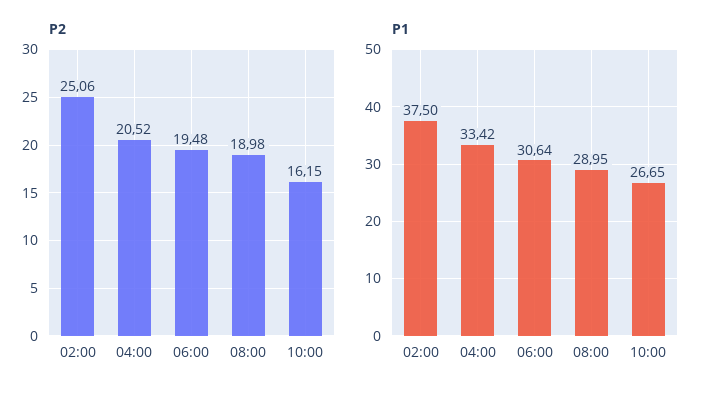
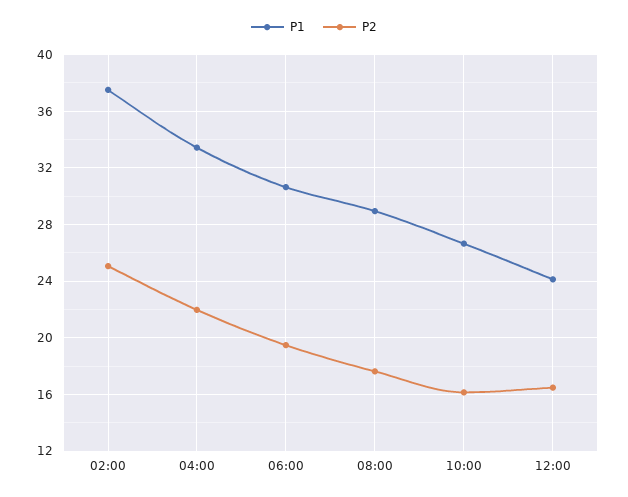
P2, 04:00: 20.52 -> 22
P2, 08:00: 18.98 -> 17.5
P1, 12:00: none -> 24
P2, 12:00: none -> 16.5

